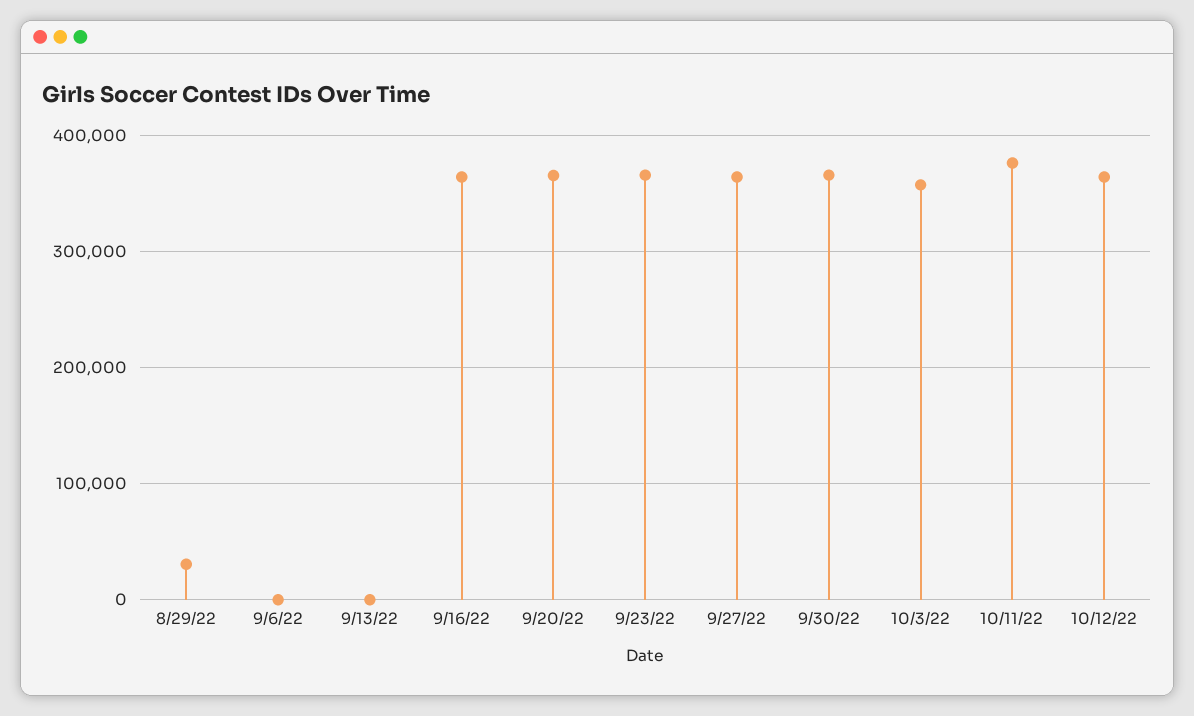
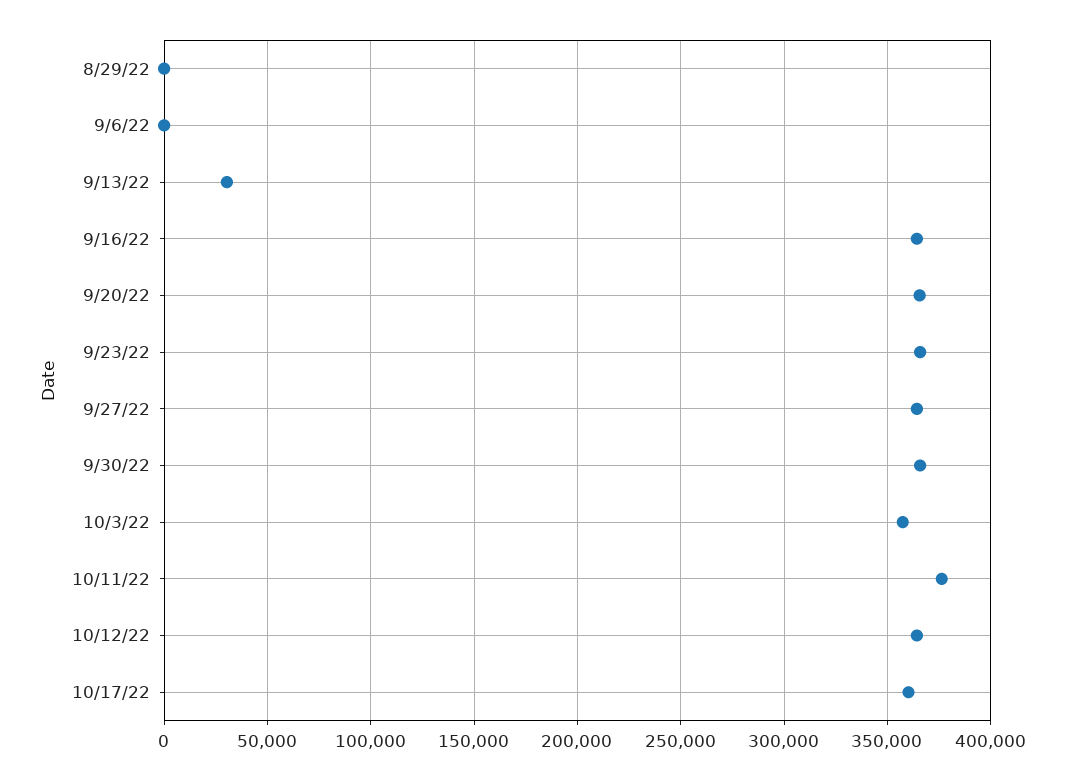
8/29/22: 30000 -> 0
9/13/22: 0 -> 30000
10/17/22: none -> 360000

